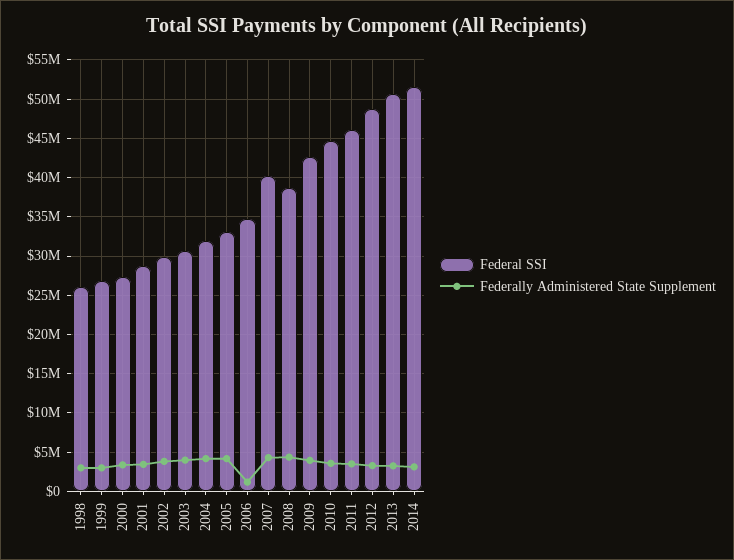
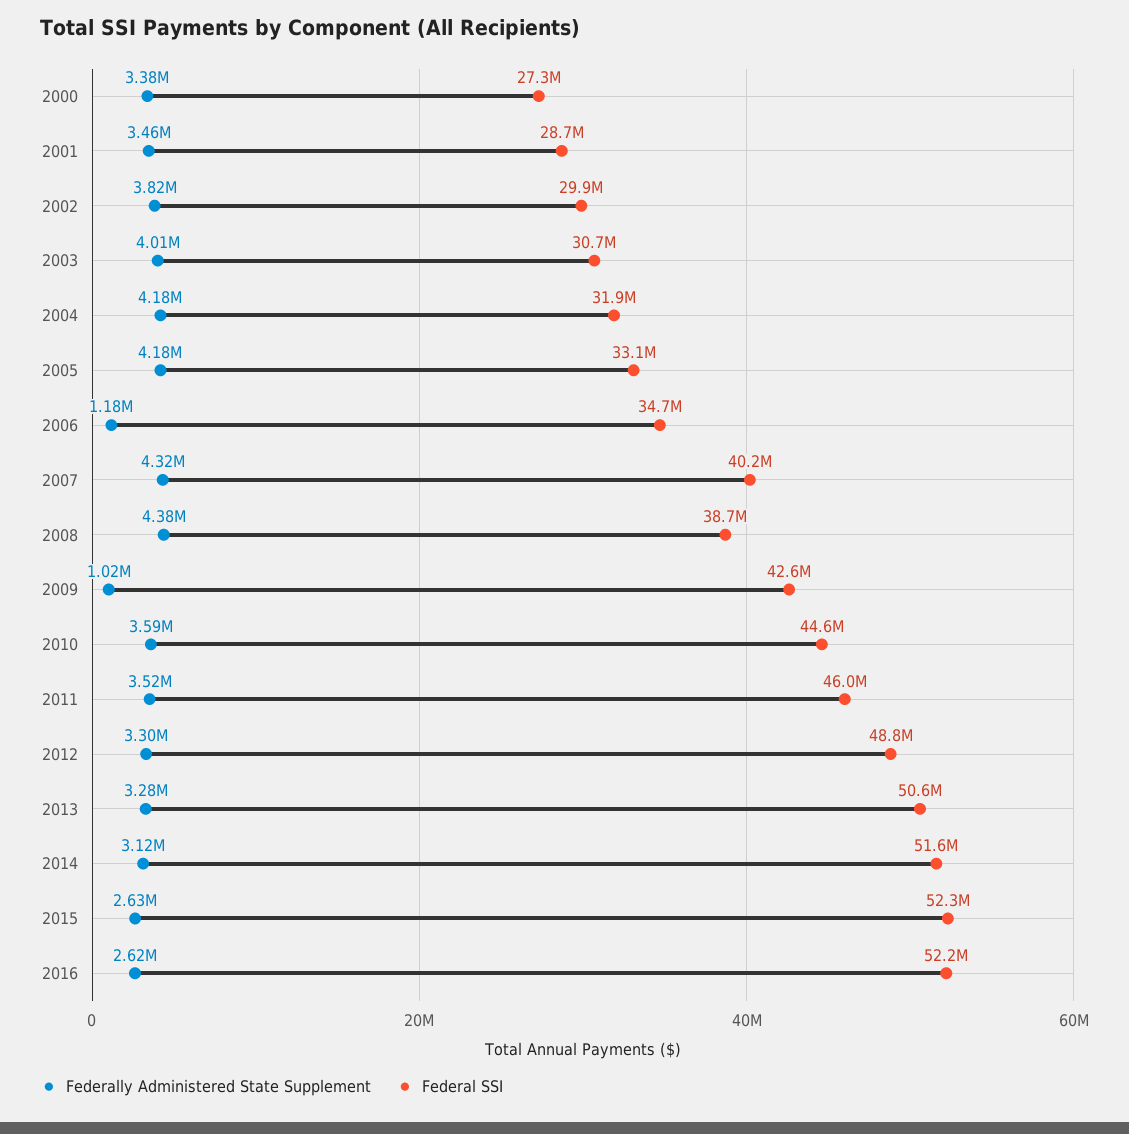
Federal SSI, 1998: 26000000 -> none
Federally Administered State Supplement, 1998: 3000000 -> none
Federal SSI, 1999: 27000000 -> none
Federally Administered State Supplement, 1999: 3000000 -> none
Federally Administered State Supplement, 2009: 4000000 -> 1020000
Federally Administered State Supplement, 2015: none -> 2630000
Federal SSI, 2015: none -> 52300000
Federally Administered State Supplement, 2016: none -> 2620000
Federal SSI, 2016: none -> 52200000

